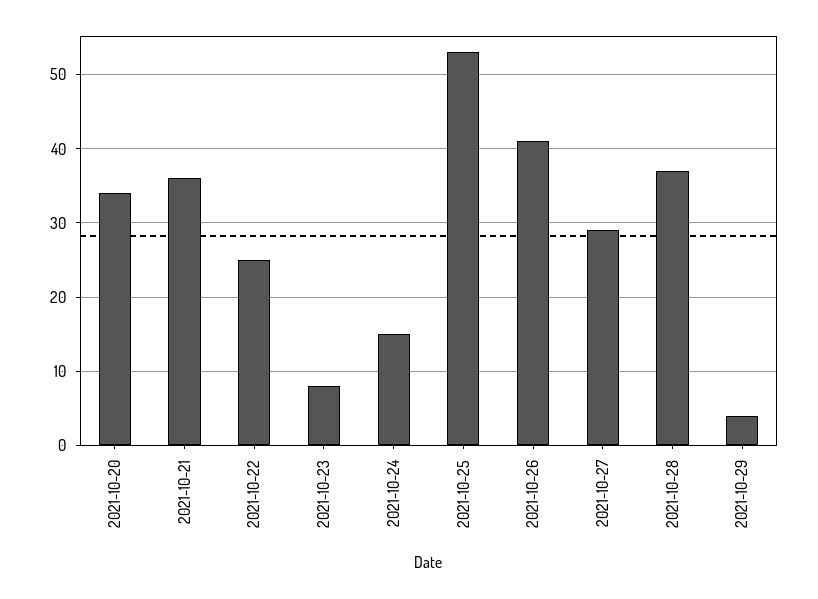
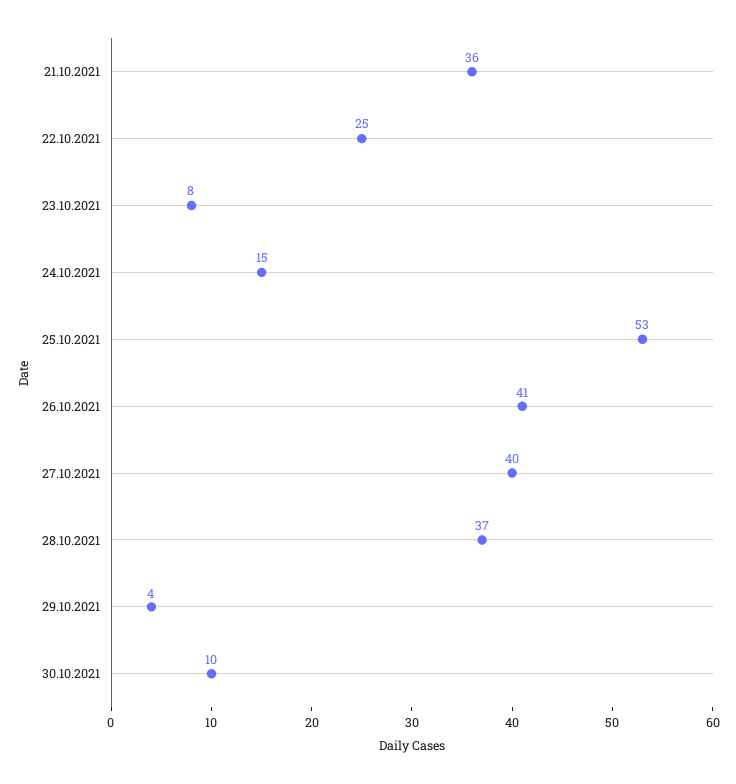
2021-10-20: 34 -> none
2021-10-27: 29 -> 40
30.10.2021: none -> 10

